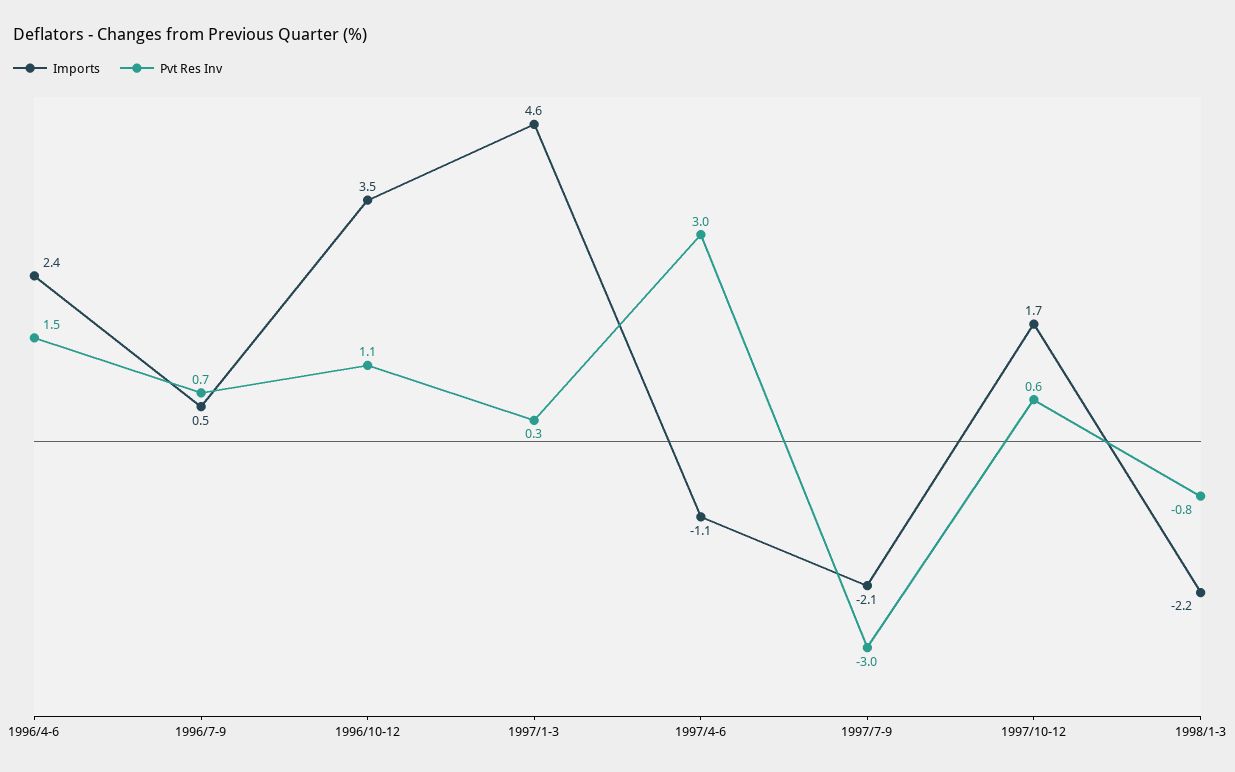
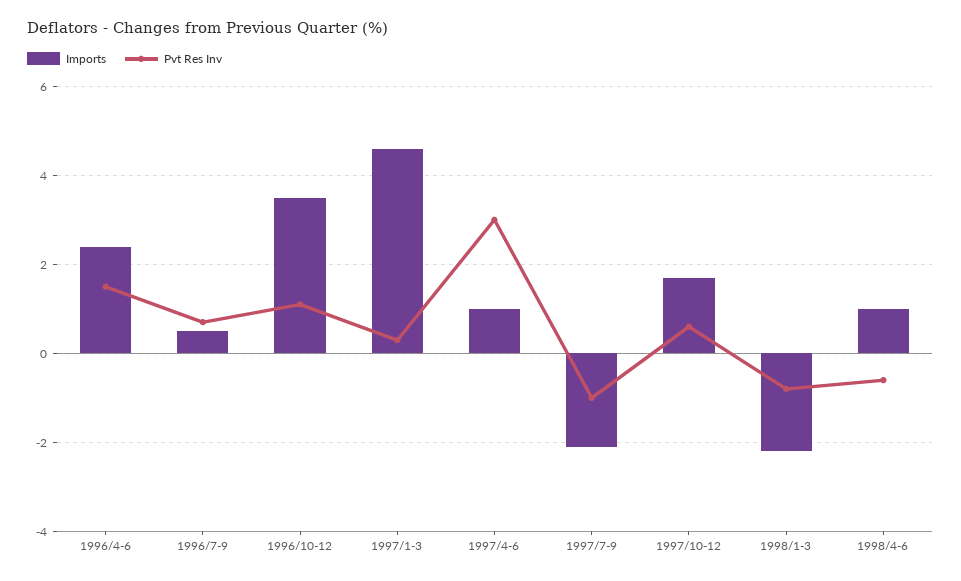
Imports, 1997/4-6: -1.1 -> 1
Pvt Res Inv, 1997/7-9: -3 -> -1
Imports, 1998/4-6: none -> 1
Pvt Res Inv, 1998/4-6: none -> -0.5

